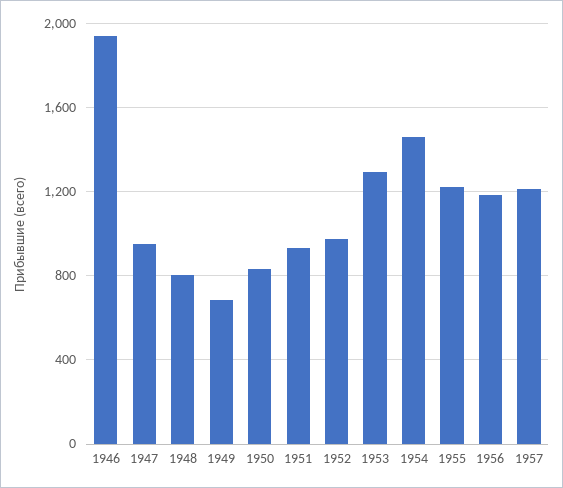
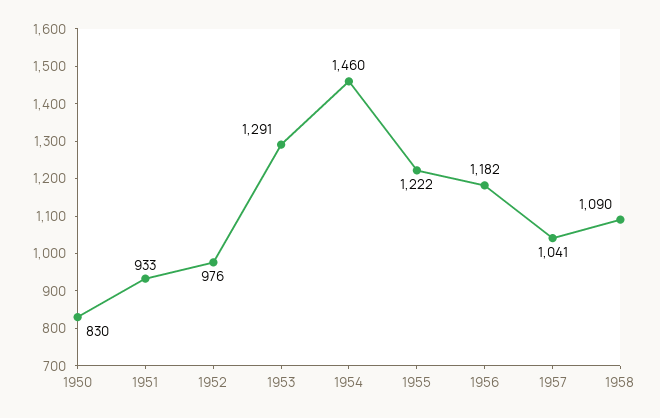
1946: 1950 -> none
1947: 950 -> none
1948: 800 -> none
1949: 700 -> none
1957: 1200 -> 1041
1958: none -> 1090

